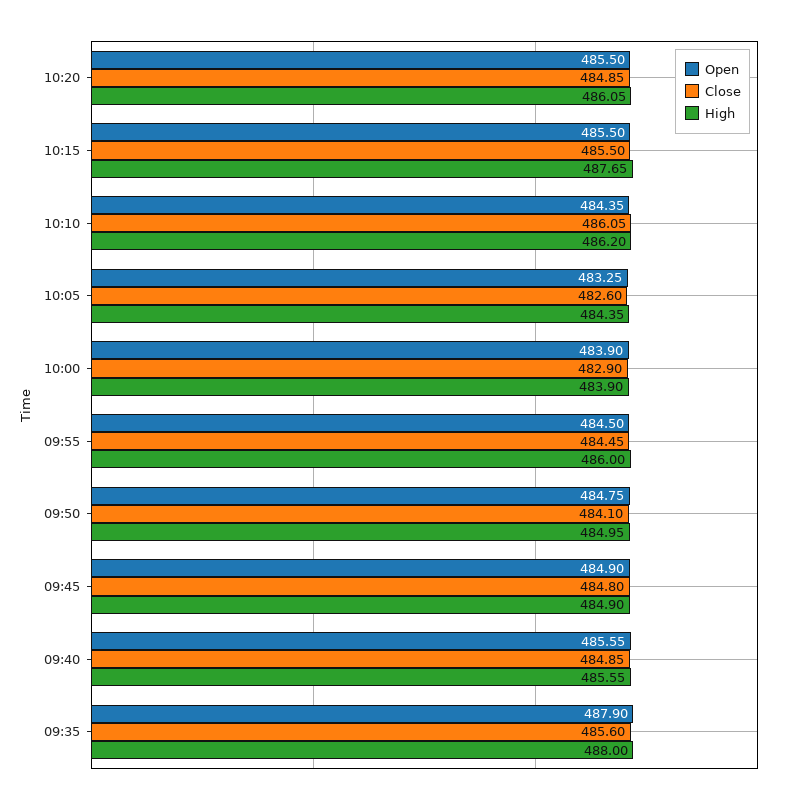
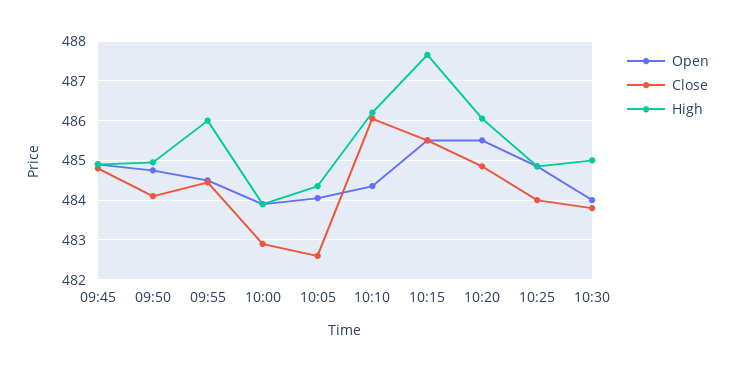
Open, 10:05: 483.25 -> 484
Open, 09:40: 485.55 -> none
Close, 09:40: 484.85 -> none
High, 09:40: 485.55 -> none
Open, 09:35: 487.9 -> none
Close, 09:35: 485.6 -> none
High, 09:35: 488 -> none
Open, 10:25: none -> 484.8
Close, 10:25: none -> 484
High, 10:25: none -> 484.8
Open, 10:30: none -> 484
Close, 10:30: none -> 483.8
High, 10:30: none -> 485

